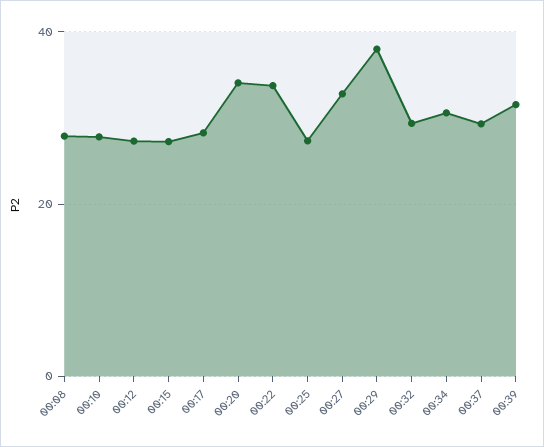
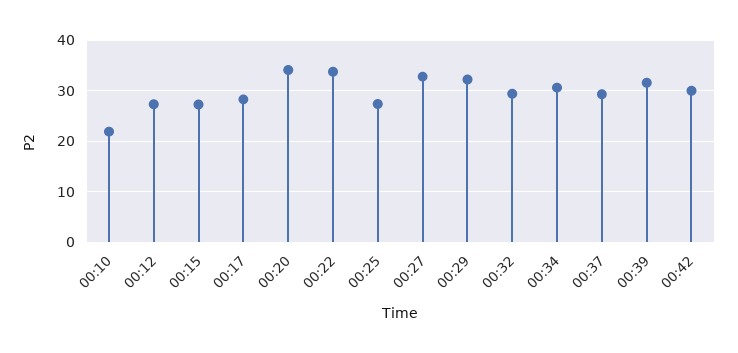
00:08: 28 -> none
00:10: 28 -> 22
00:29: 38 -> 32
00:42: none -> 30

